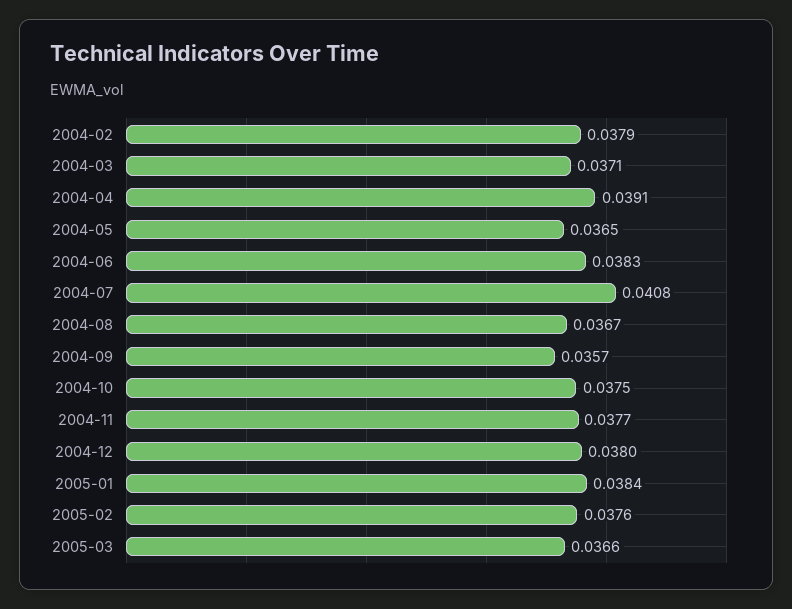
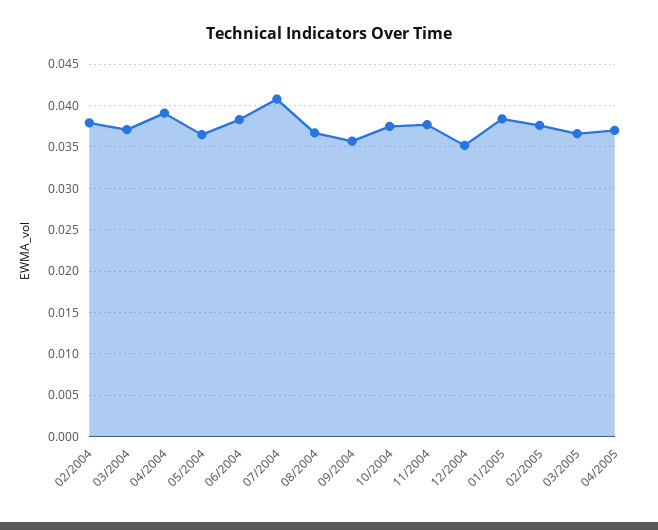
2004-12: 0.038 -> 0.035
04/2005: none -> 0.037

